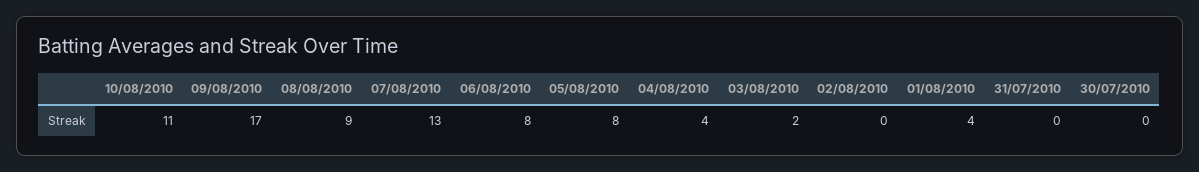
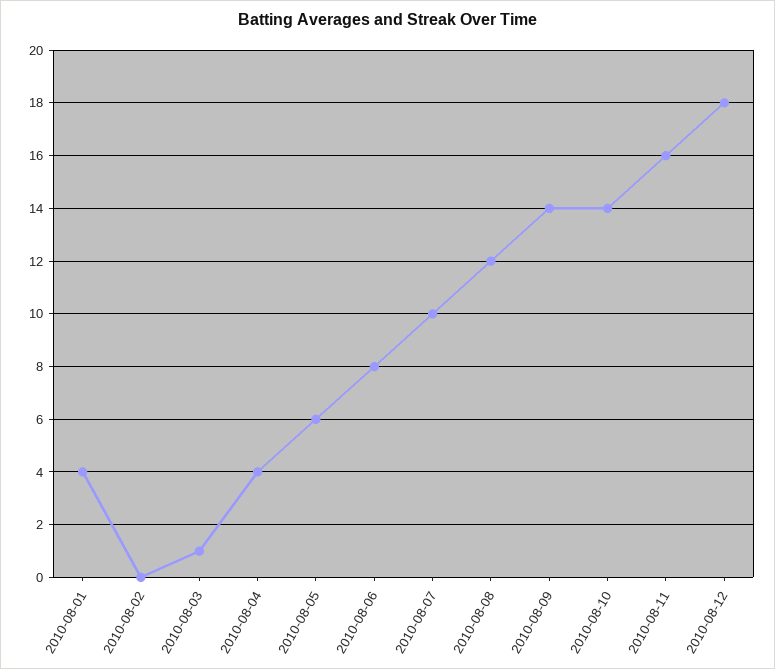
10/08/2010: 11 -> 14
09/08/2010: 17 -> 14
08/08/2010: 9 -> 12
07/08/2010: 13 -> 10
05/08/2010: 8 -> 6
03/08/2010: 2 -> 1
31/07/2010: 0 -> none
30/07/2010: 0 -> none
2010-08-11: none -> 16
2010-08-12: none -> 18

